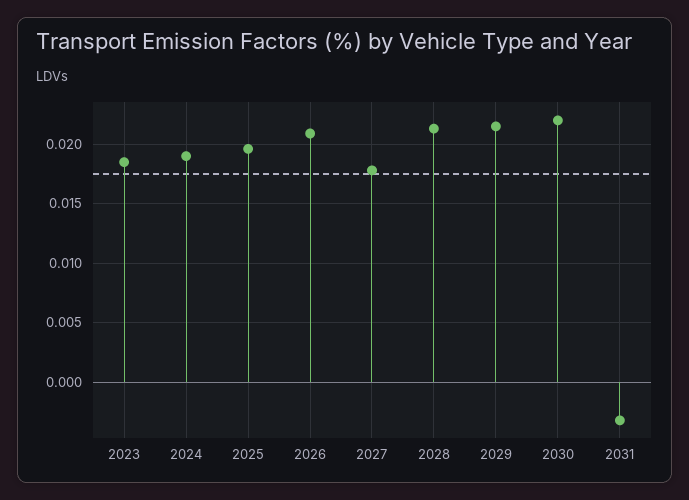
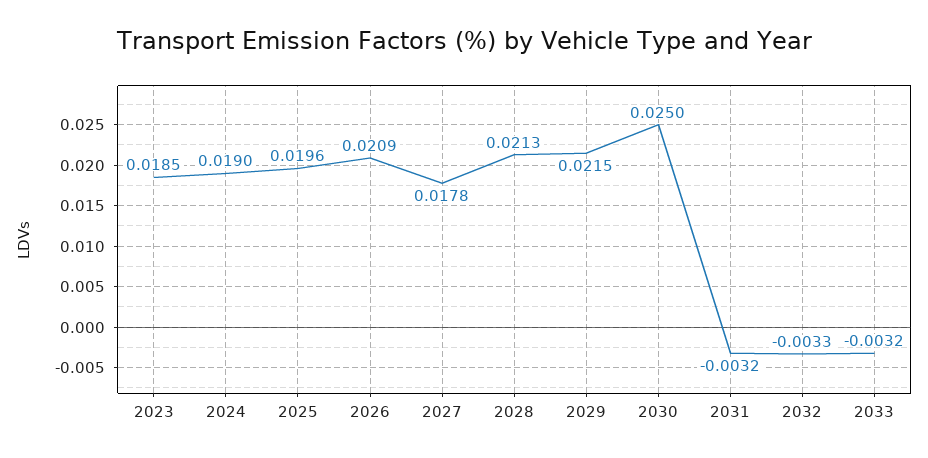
2030: 0.022 -> 0.025
2032: none -> -0.0033
2033: none -> -0.0032

